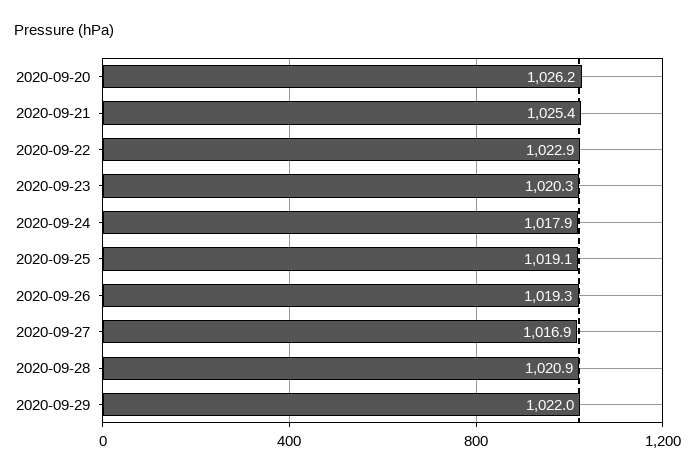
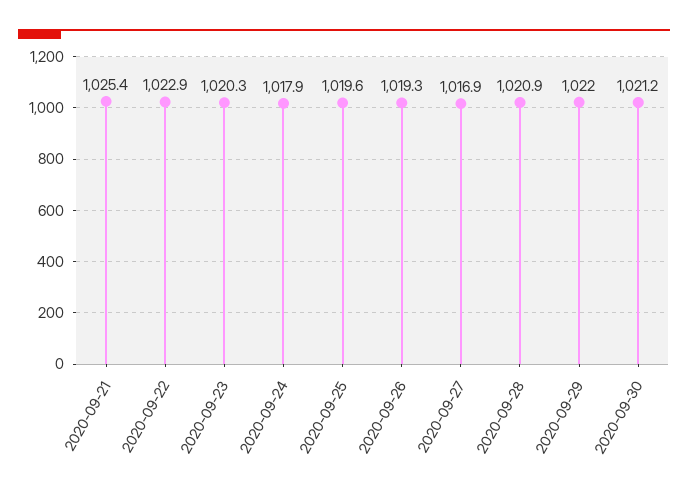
2020-09-20: 1026.2 -> none
2020-09-25: 1019.1 -> 1019.6
2020-09-30: none -> 1021.2

